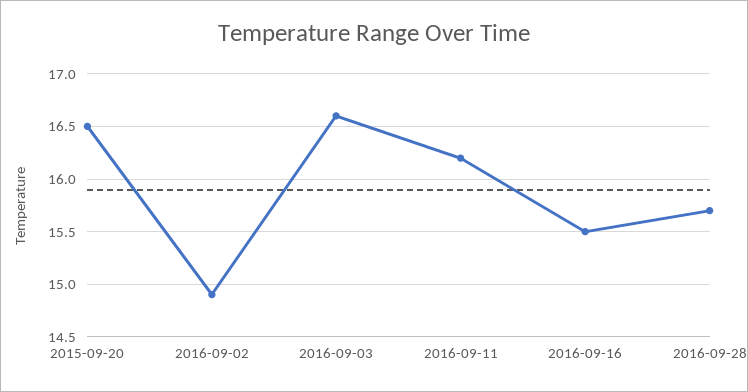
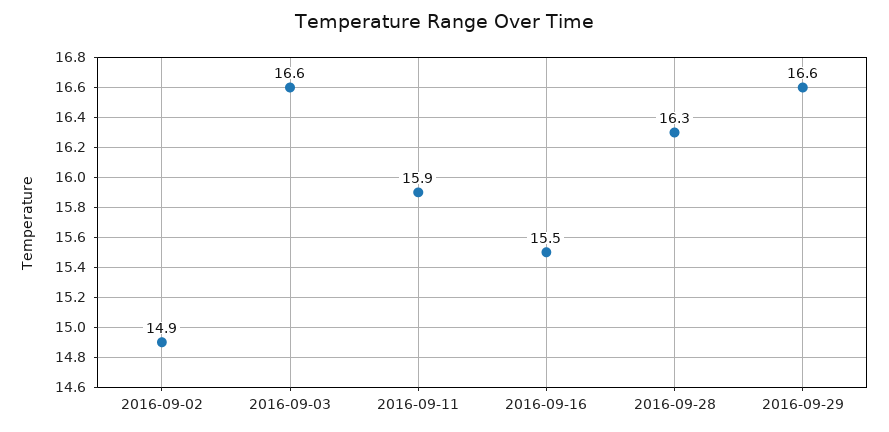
2015-09-20: 16.5 -> none
2016-09-11: 16.2 -> 15.9
2016-09-28: 15.7 -> 16.3
2016-09-29: none -> 16.6

